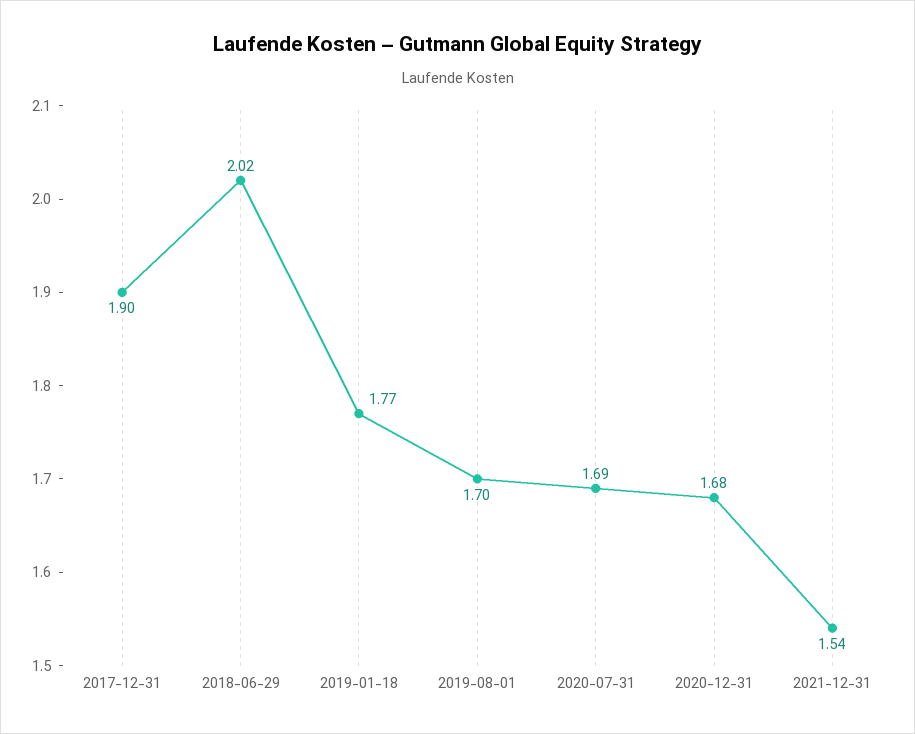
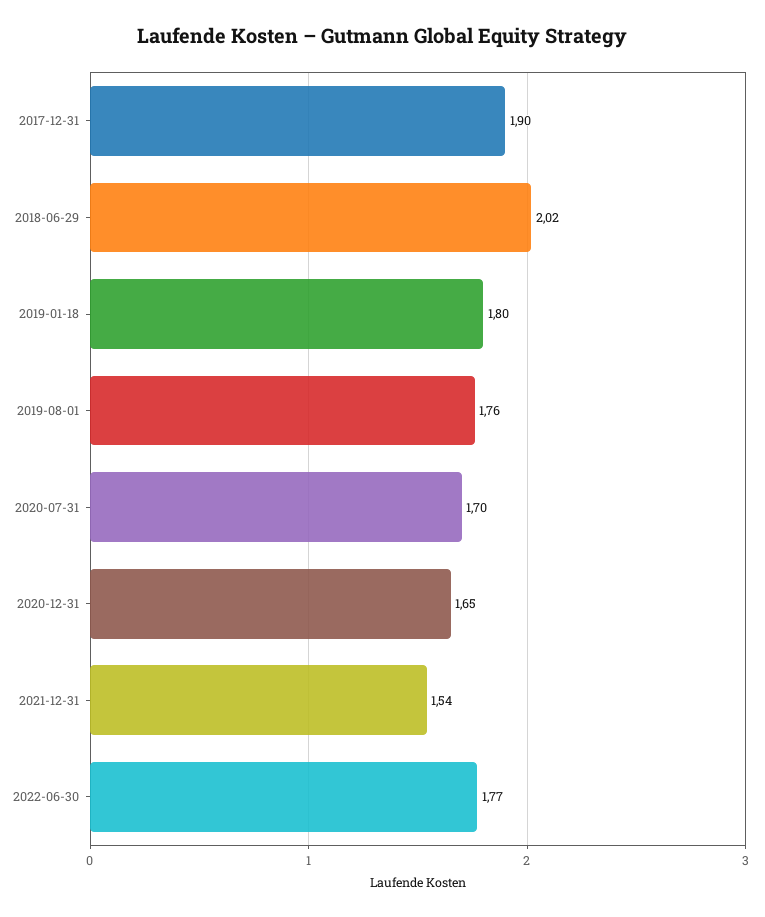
2019-01-18: 1.77 -> 1.8
2019-08-01: 1.7 -> 1.76
2020-07-31: 1.69 -> 1.7
2020-12-31: 1.68 -> 1.65
2022-06-30: none -> 1.77

